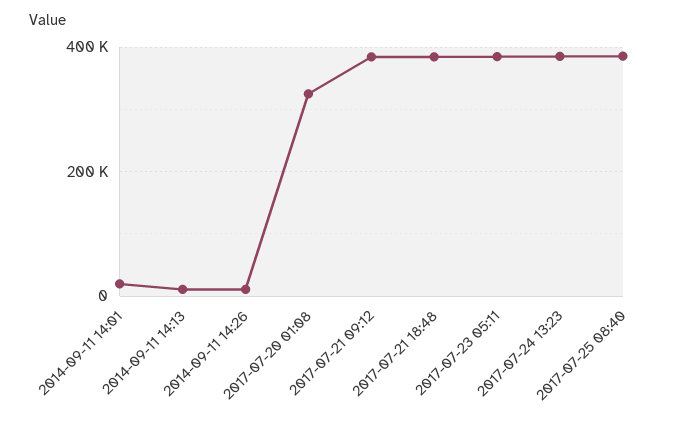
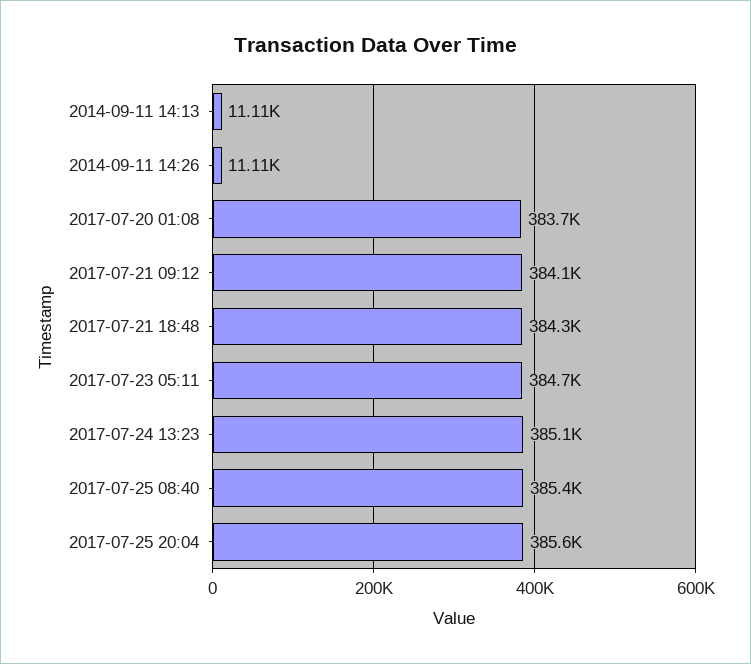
2014-09-11 14:01: 20000 -> none
2017-07-20 01:08: 320000 -> 383700
2017-07-25 20:04: none -> 385600

